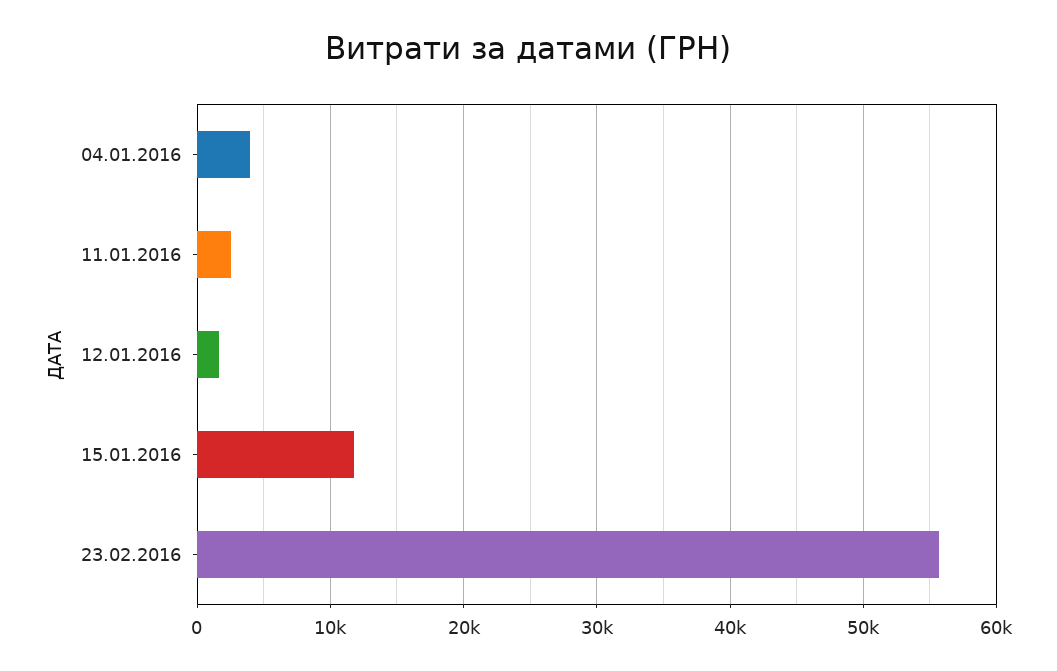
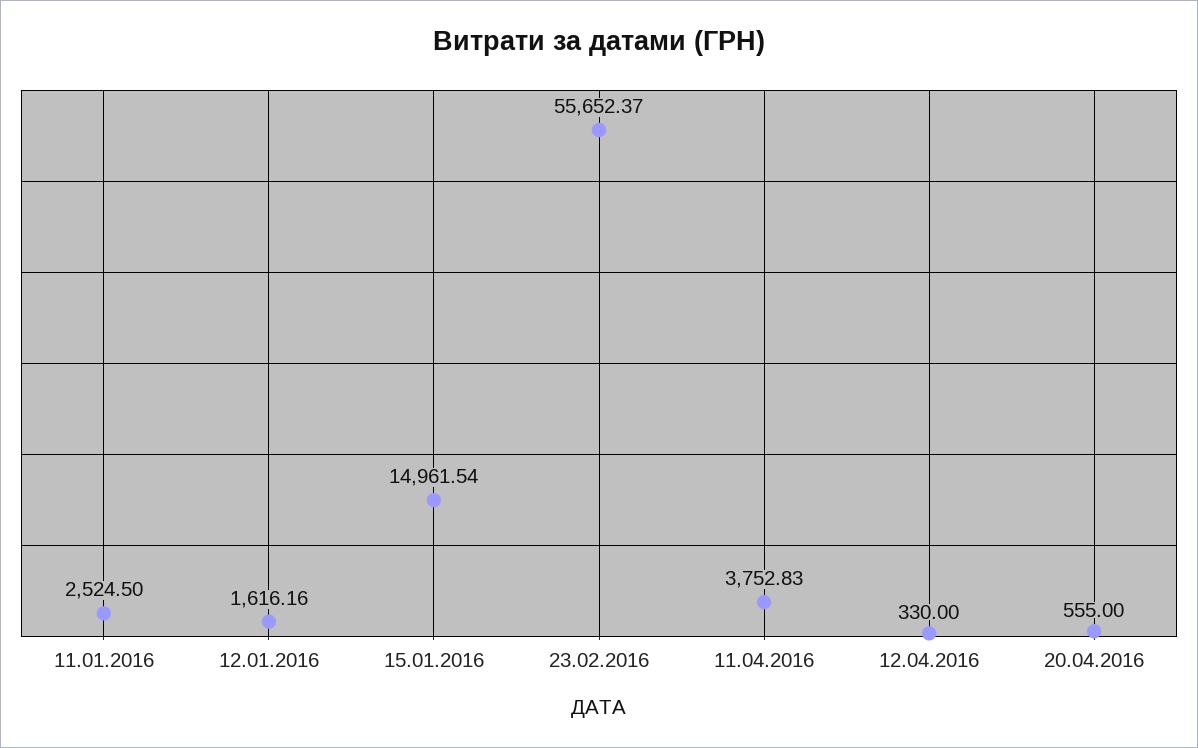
04.01.2016: 4000 -> none
15.01.2016: 12000 -> 14961.54
11.04.2016: none -> 3752.83
12.04.2016: none -> 330
20.04.2016: none -> 555

